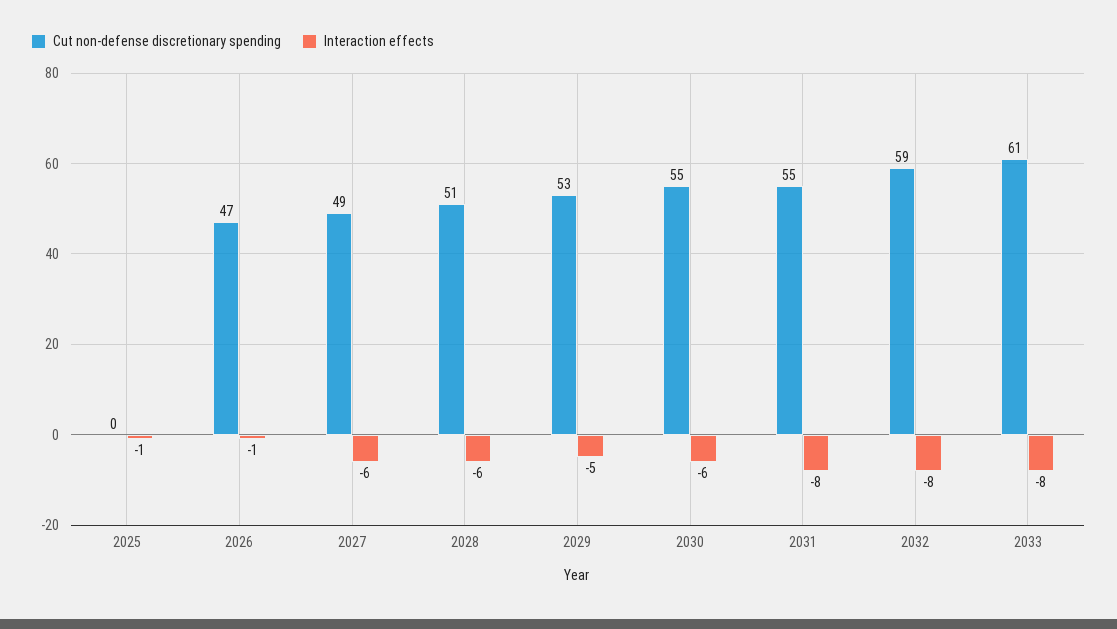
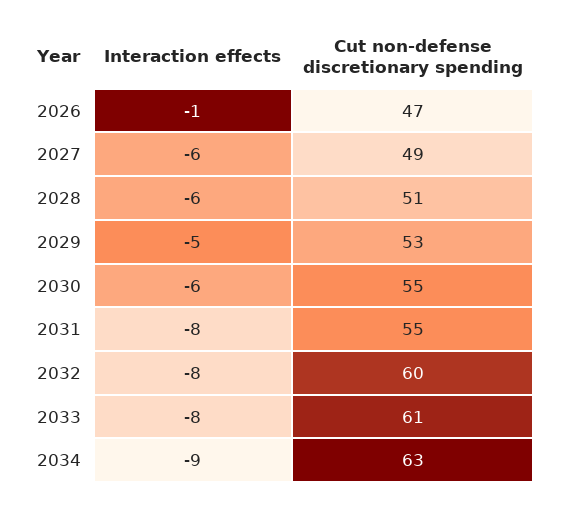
Cut non-defense discretionary spending, 2025: 0 -> none
Interaction effects, 2025: -1 -> none
Cut non-defense discretionary spending, 2032: 59 -> 60
Interaction effects, 2034: none -> -9
Cut non-defense discretionary spending, 2034: none -> 63

